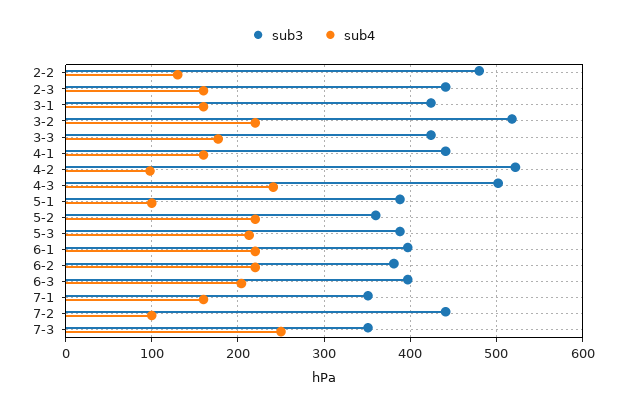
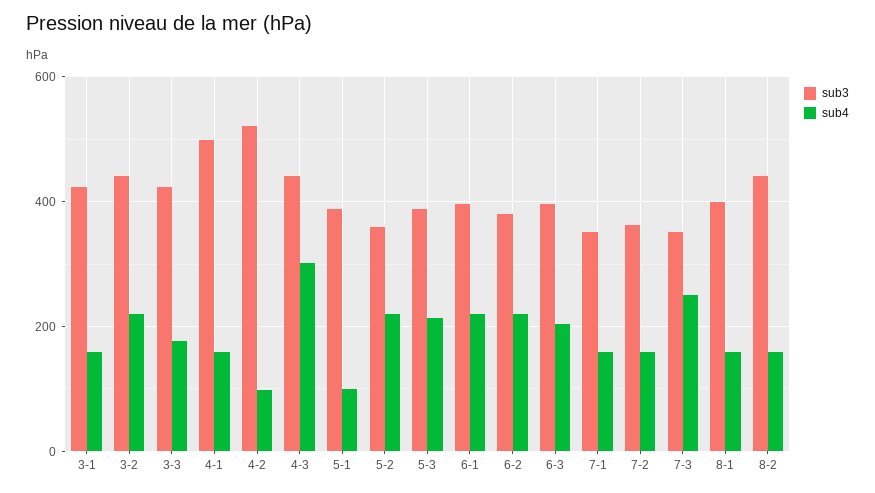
sub3, 2-2: 480 -> none
sub4, 2-2: 130 -> none
sub3, 2-3: 440 -> none
sub4, 2-3: 160 -> none
sub3, 3-2: 520 -> 440
sub3, 4-1: 440 -> 500
sub3, 4-3: 500 -> 440
sub4, 4-3: 240 -> 300
sub3, 7-2: 440 -> 360
sub4, 7-2: 100 -> 160
sub3, 8-1: none -> 400
sub4, 8-1: none -> 160
sub3, 8-2: none -> 440
sub4, 8-2: none -> 160

